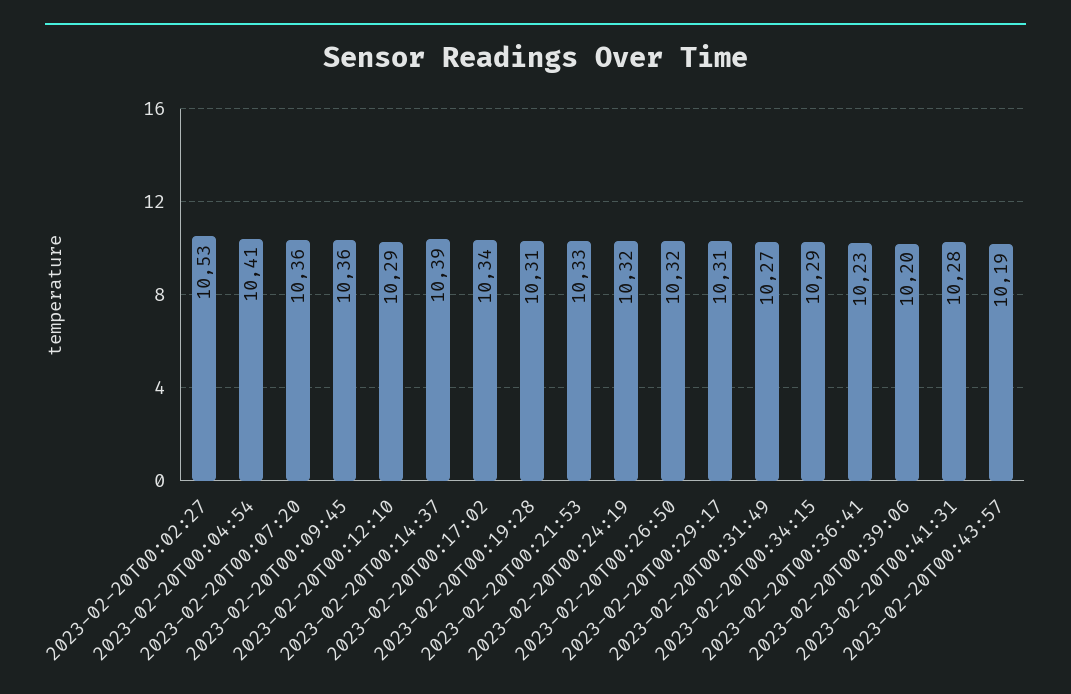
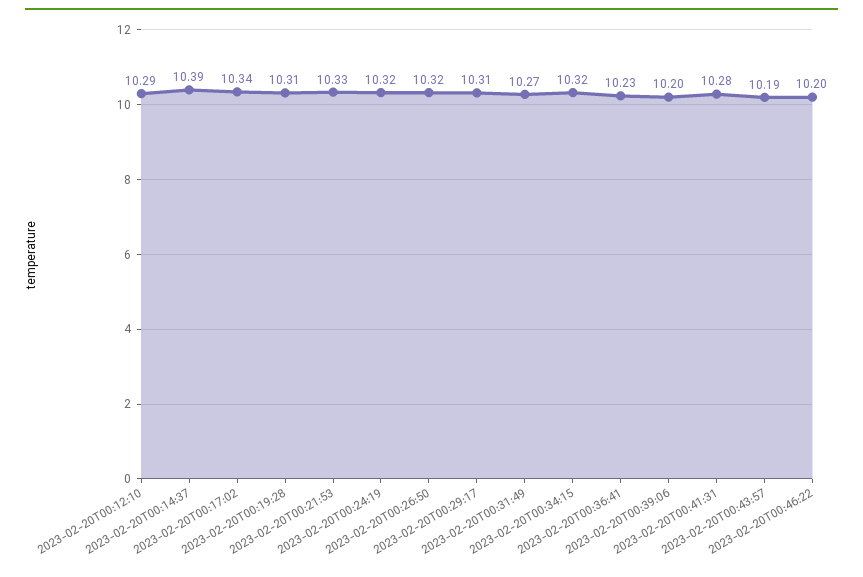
2023-02-20T00:02:27: 10.53 -> none
2023-02-20T00:04:54: 10.41 -> none
2023-02-20T00:07:20: 10.36 -> none
2023-02-20T00:09:45: 10.36 -> none
2023-02-20T00:34:15: 10.29 -> 10.32
2023-02-20T00:46:22: none -> 10.2

